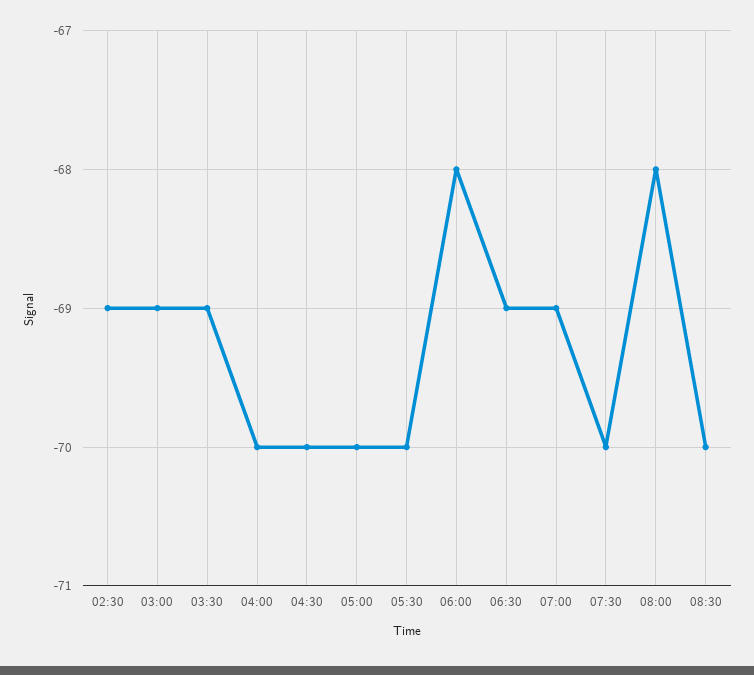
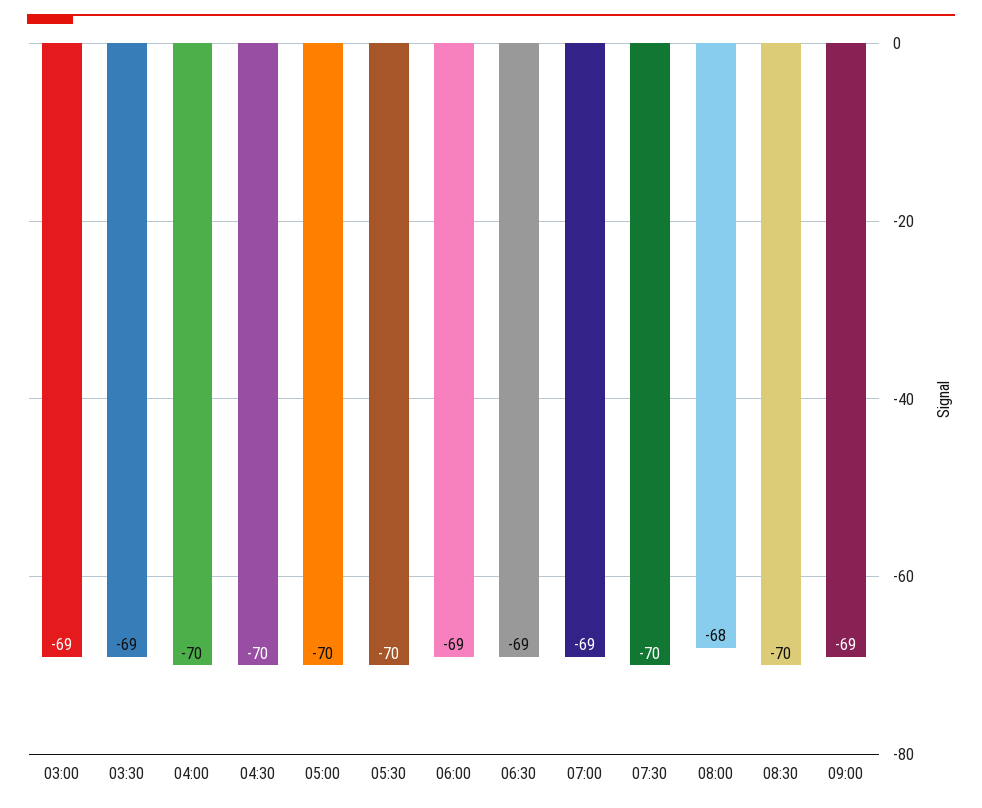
02:30: -69 -> none
06:00: -68 -> -69
09:00: none -> -69

